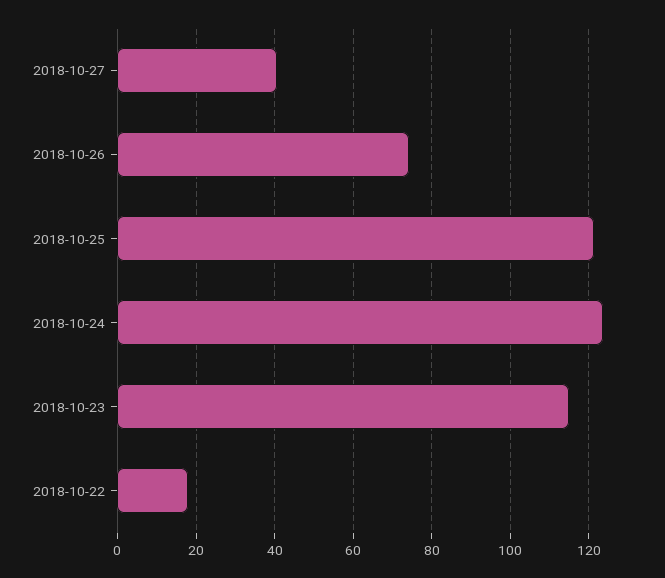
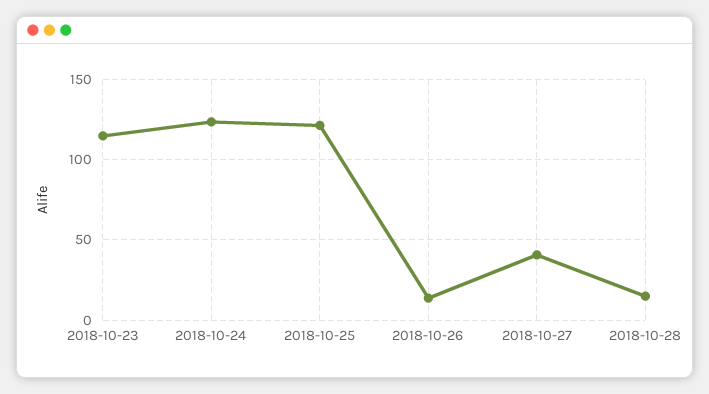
2018-10-26: 74 -> 15
2018-10-22: 18 -> none
2018-10-28: none -> 15

